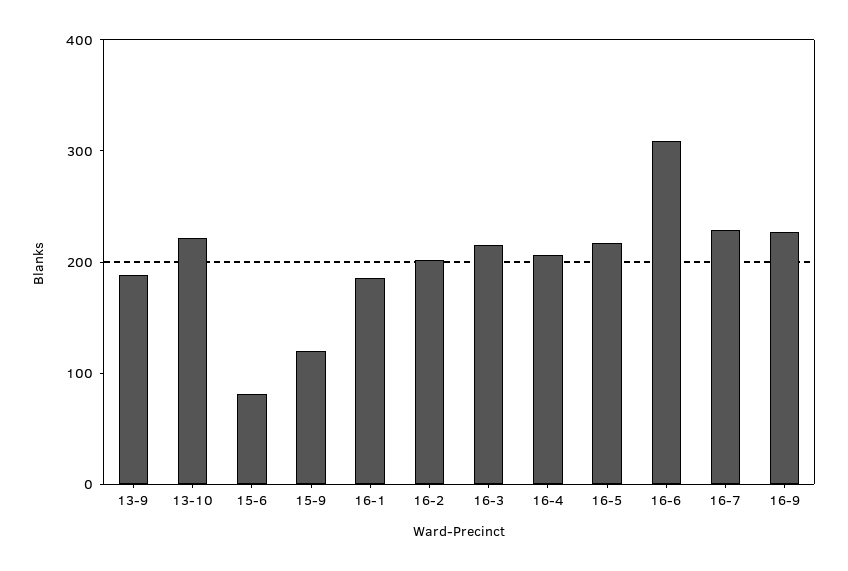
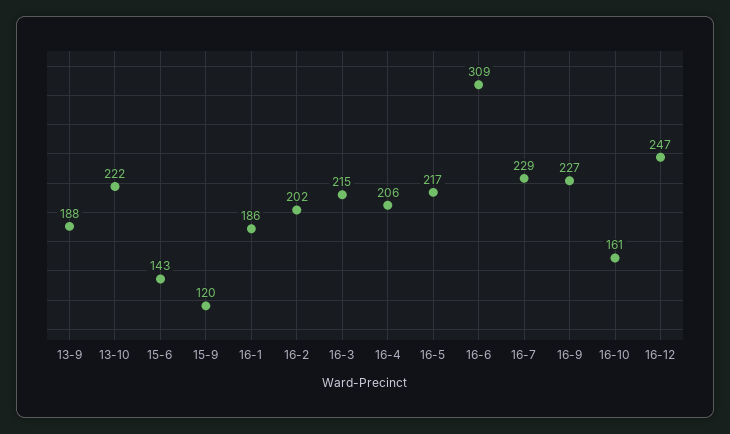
15-6: 80 -> 143
16-10: none -> 161
16-12: none -> 247

